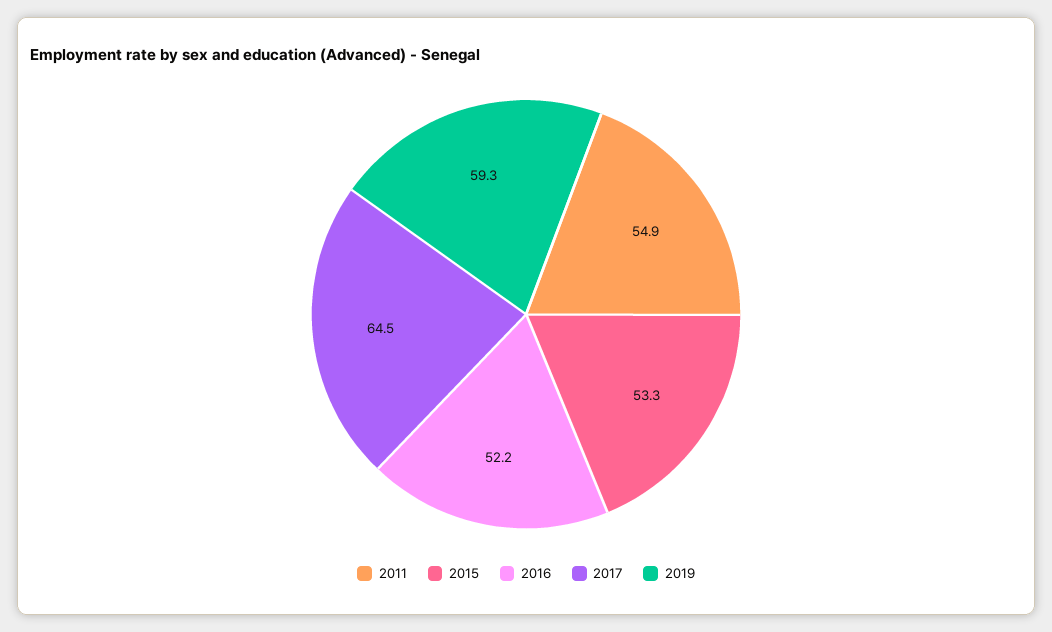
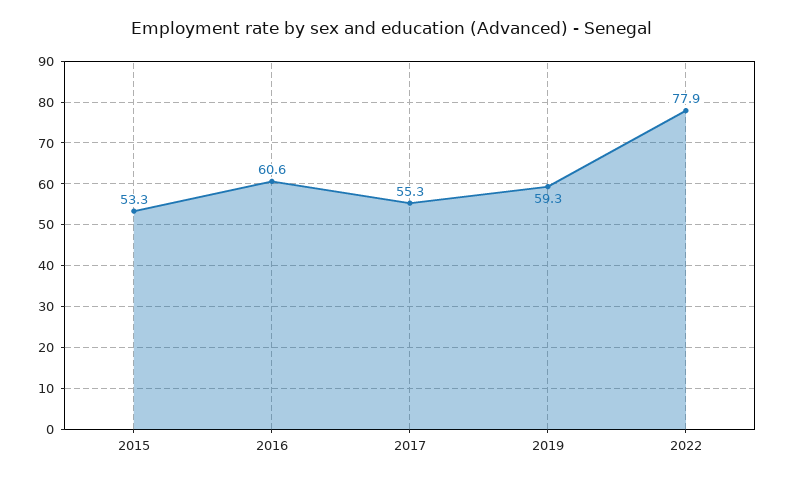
2011: 54.9 -> none
2016: 52.2 -> 60.6
2017: 64.5 -> 55.3
2022: none -> 77.9

